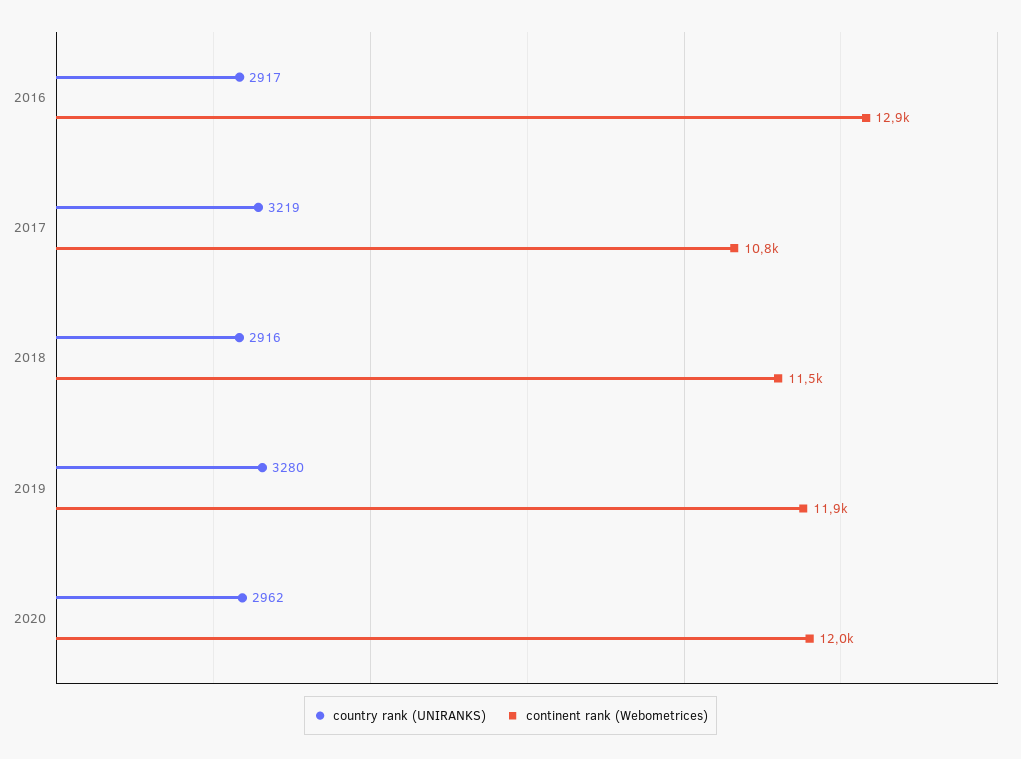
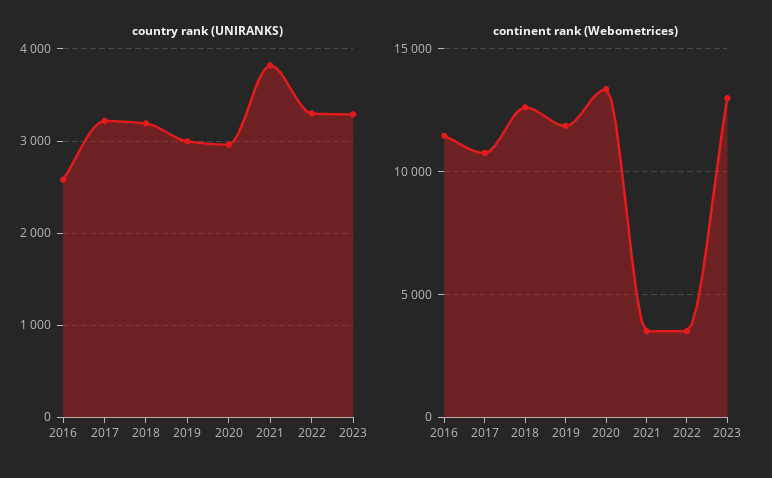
country rank (UNIRANKS), 2016: 2917 -> 2600
continent rank (Webometrices), 2016: 12900 -> 11500
country rank (UNIRANKS), 2018: 2916 -> 3200
continent rank (Webometrices), 2018: 11500 -> 12500
country rank (UNIRANKS), 2019: 3280 -> 3000
continent rank (Webometrices), 2020: 12000 -> 13500
country rank (UNIRANKS), 2021: none -> 3800
country rank (UNIRANKS), 2022: none -> 3300
country rank (UNIRANKS), 2023: none -> 3300
continent rank (Webometrices), 2021: none -> 3500
continent rank (Webometrices), 2022: none -> 3500
continent rank (Webometrices), 2023: none -> 13000

